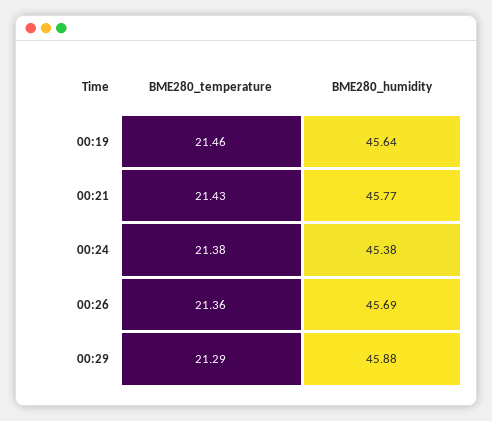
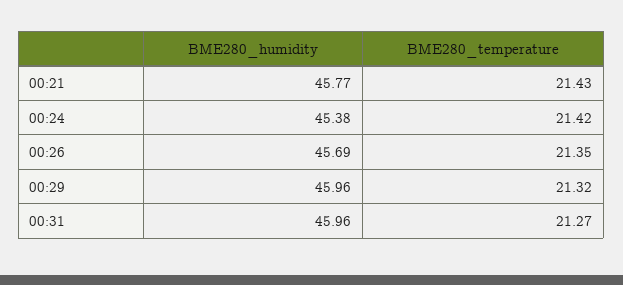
BME280_temperature, 00:19: 21.46 -> none
BME280_humidity, 00:19: 45.64 -> none
BME280_temperature, 00:24: 21.38 -> 21.42
BME280_temperature, 00:26: 21.36 -> 21.35
BME280_temperature, 00:29: 21.29 -> 21.32
BME280_humidity, 00:29: 45.88 -> 45.96
BME280_humidity, 00:31: none -> 45.96
BME280_temperature, 00:31: none -> 21.27

